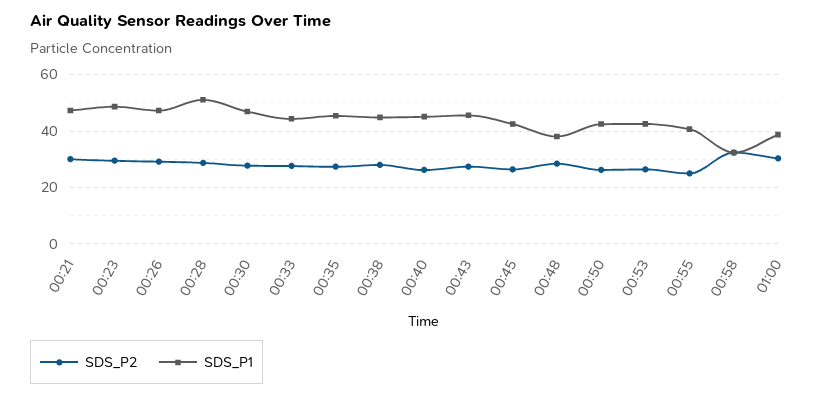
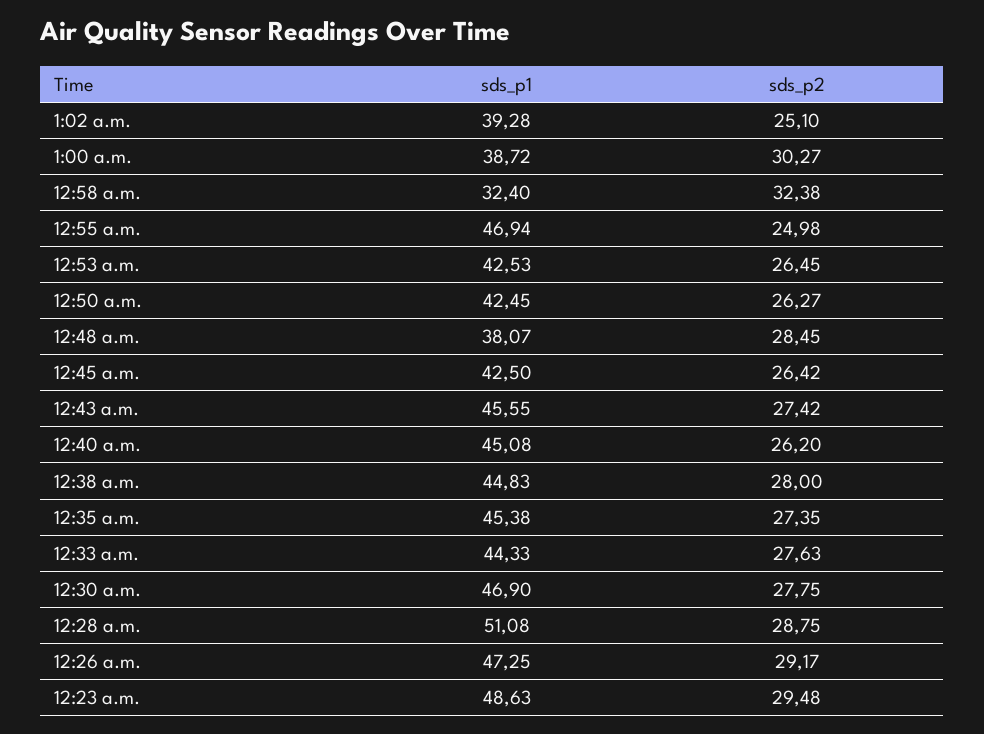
SDS_P2, 00:21: 30 -> none
SDS_P1, 00:21: 47.5 -> none
SDS_P1, 00:55: 40 -> 46.94
SDS_P1, 1:02 a.m.: none -> 39.28
SDS_P2, 1:02 a.m.: none -> 25.1

